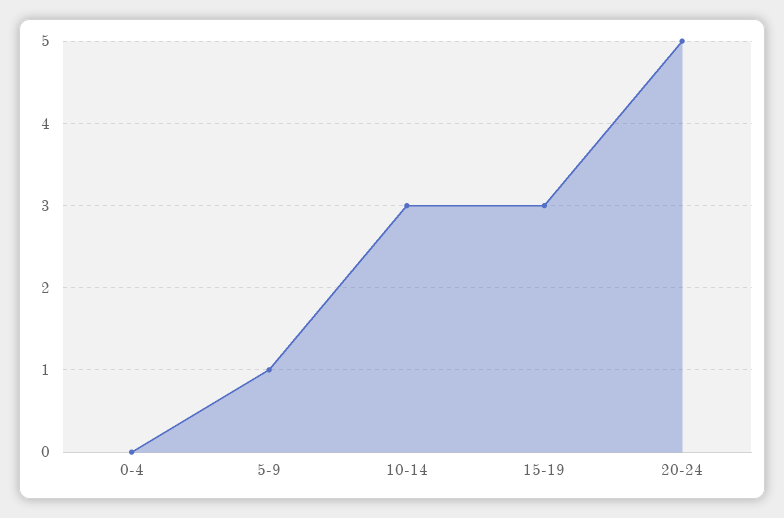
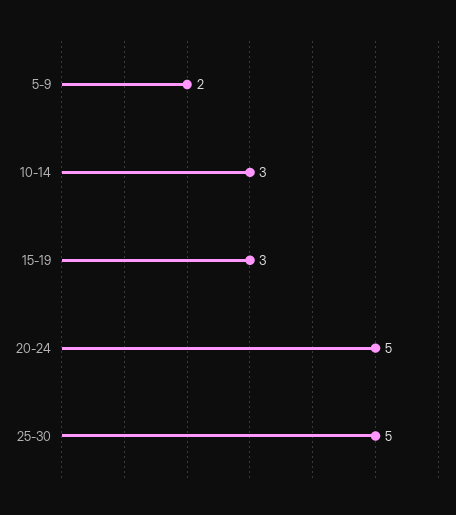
0-4: 0 -> none
5-9: 1 -> 2
25-30: none -> 5

